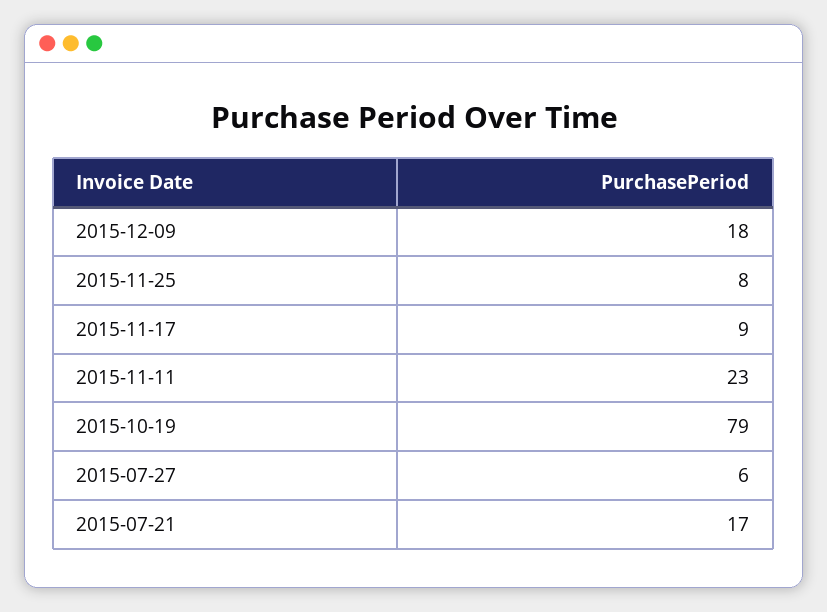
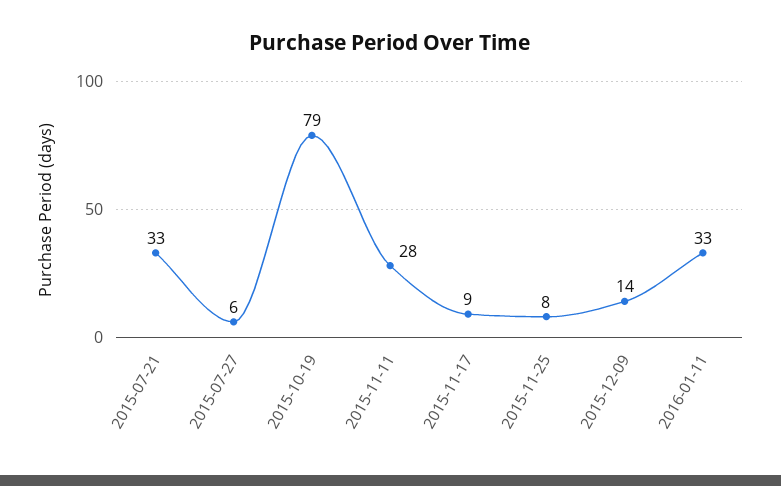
2015-12-09: 18 -> 14
2015-11-11: 23 -> 28
2015-07-21: 17 -> 33
2016-01-11: none -> 33

